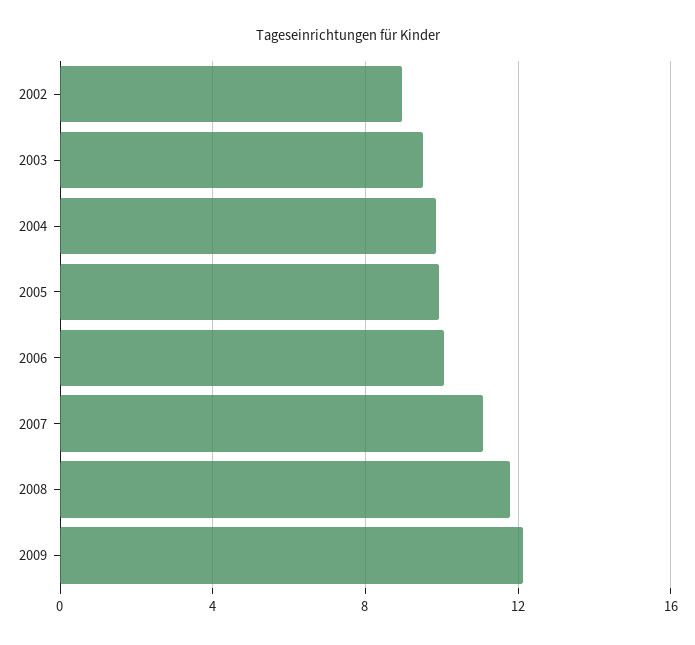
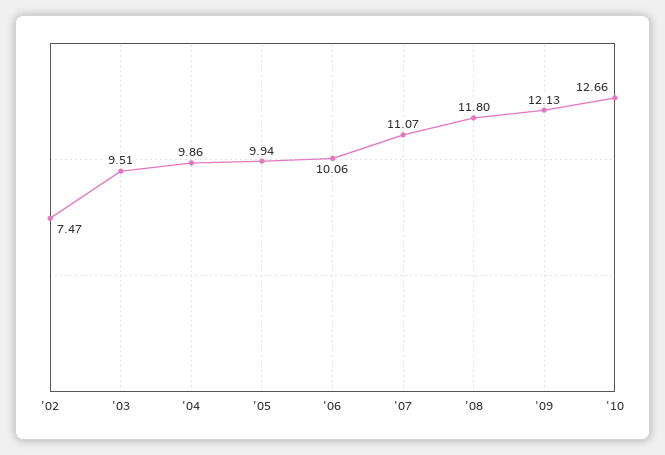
2002: 9 -> 7.47
'10: none -> 12.66

